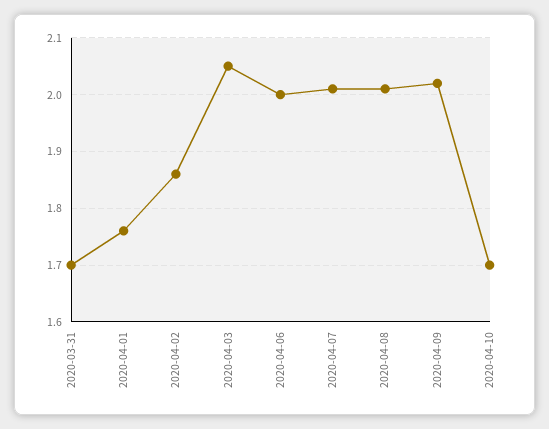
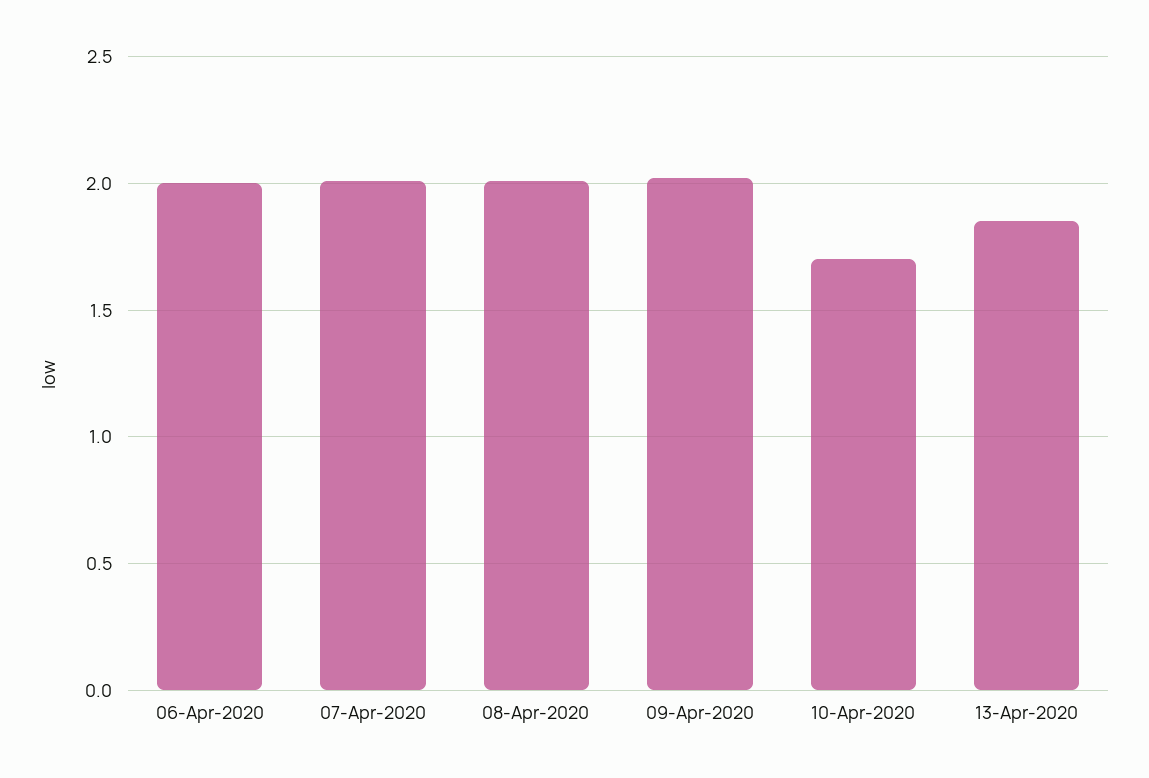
2020-03-31: 1.7 -> none
2020-04-01: 1.75 -> none
2020-04-02: 1.85 -> none
2020-04-03: 2.05 -> none
13-Apr-2020: none -> 1.85

